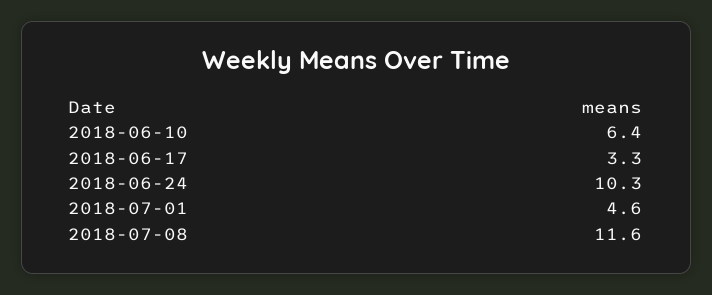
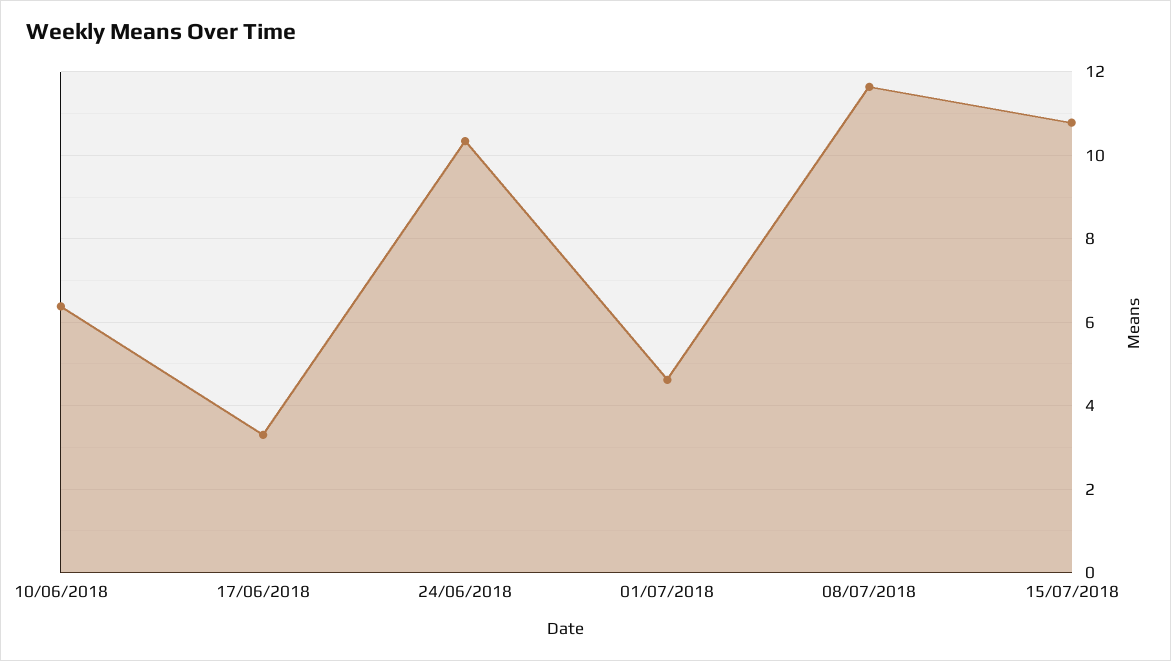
15/07/2018: none -> 10.8

